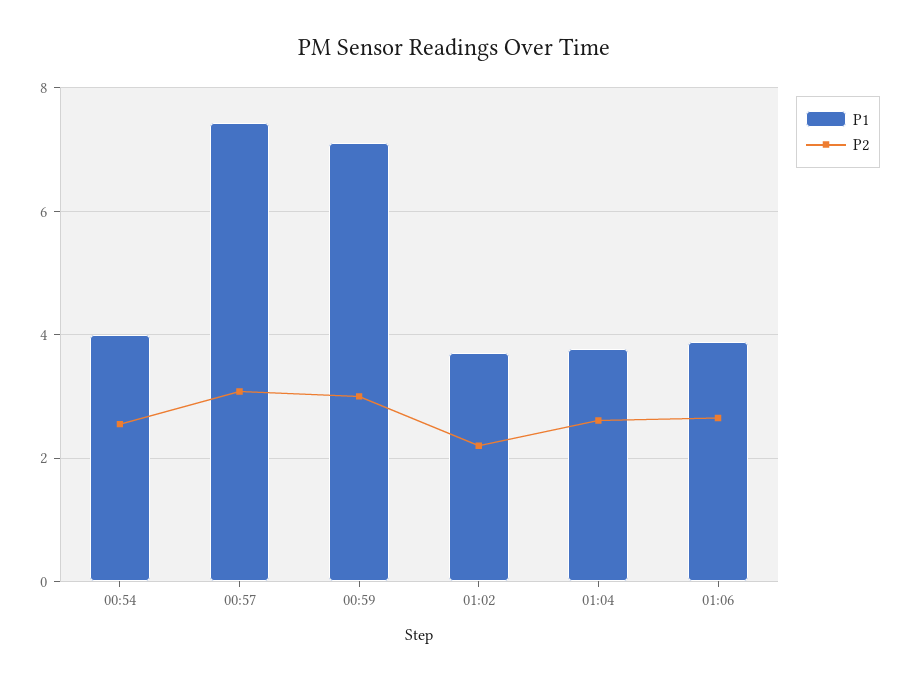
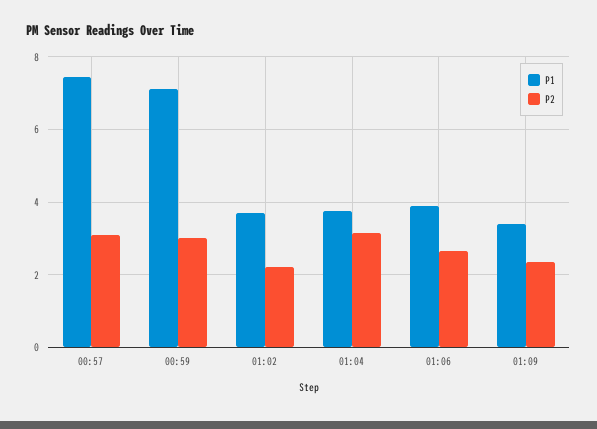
P1, 00:54: 4 -> none
P2, 00:54: 2.6 -> none
P2, 01:04: 2.6 -> 3.2
P1, 01:09: none -> 3.4
P2, 01:09: none -> 2.4

